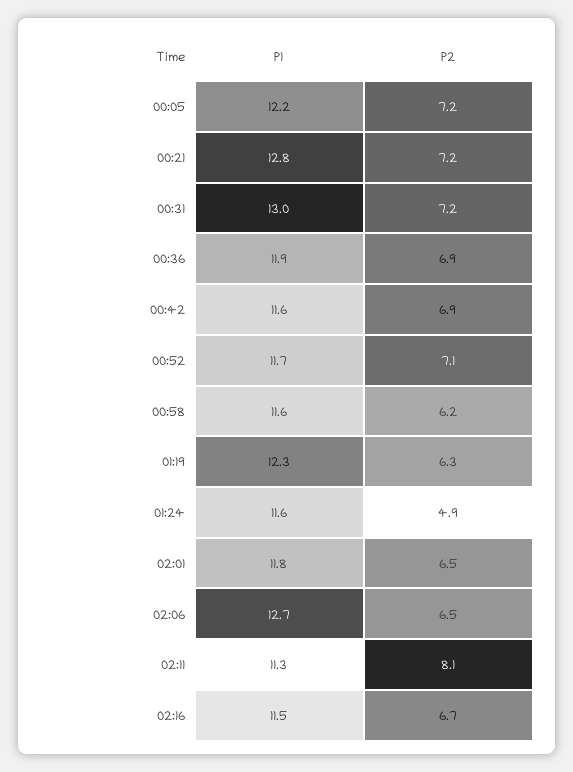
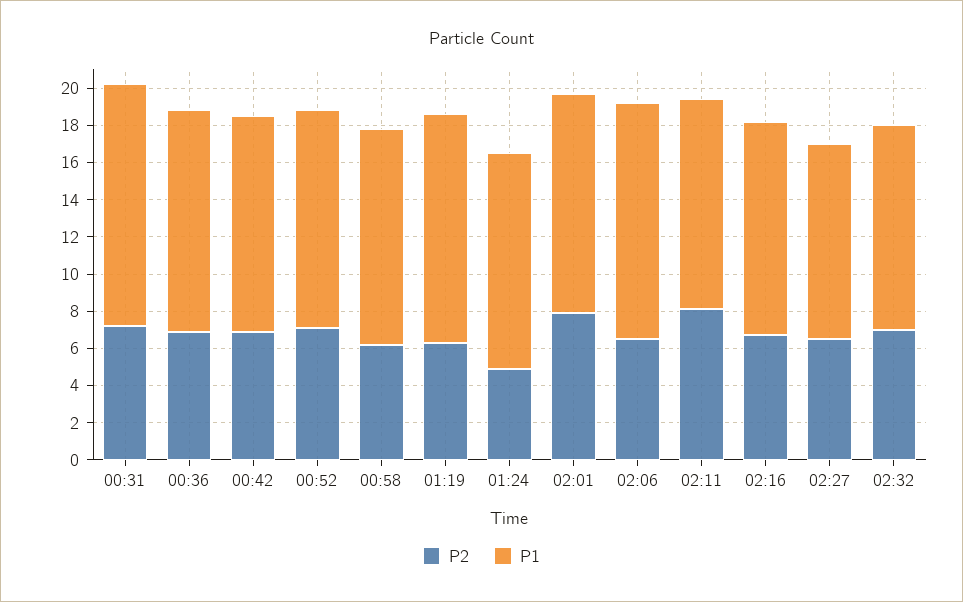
P1, 00:05: 12.2 -> none
P2, 00:05: 7.2 -> none
P1, 00:21: 12.8 -> none
P2, 00:21: 7.2 -> none
P2, 02:01: 6.5 -> 8
P2, 02:27: none -> 6.5
P1, 02:27: none -> 10.5
P2, 02:32: none -> 7
P1, 02:32: none -> 11

